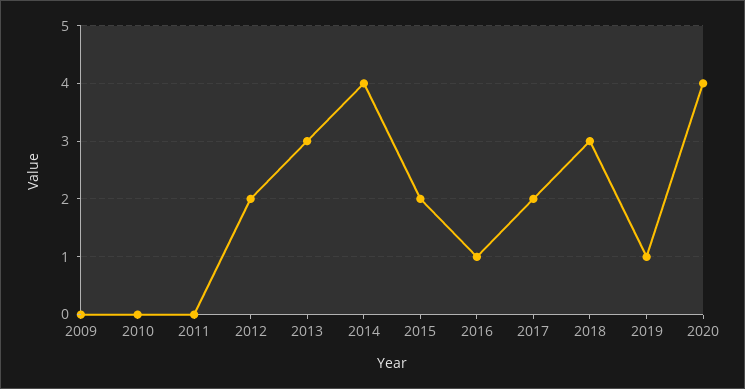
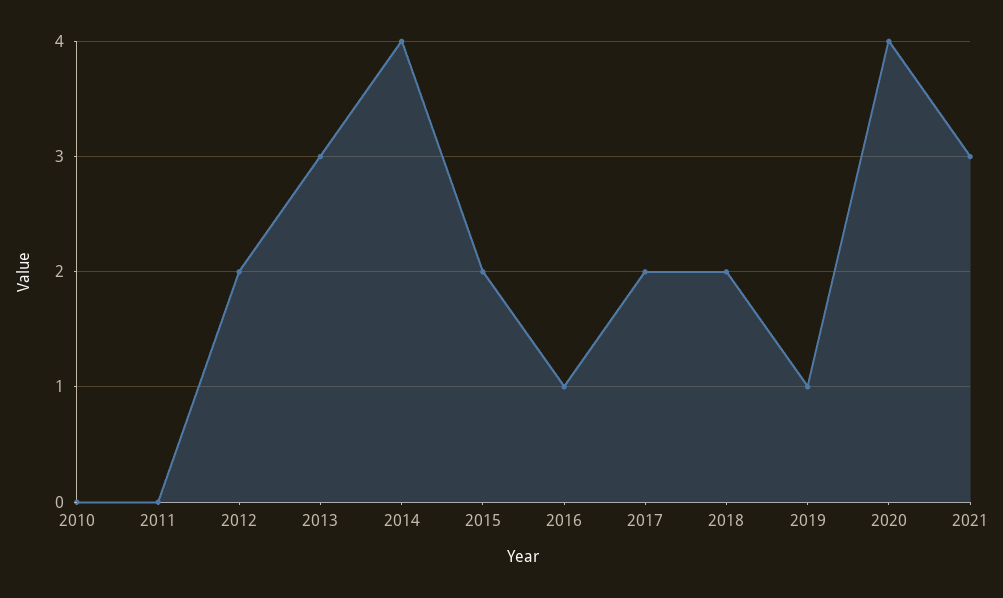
2009: 0 -> none
2018: 3 -> 2
2021: none -> 3

